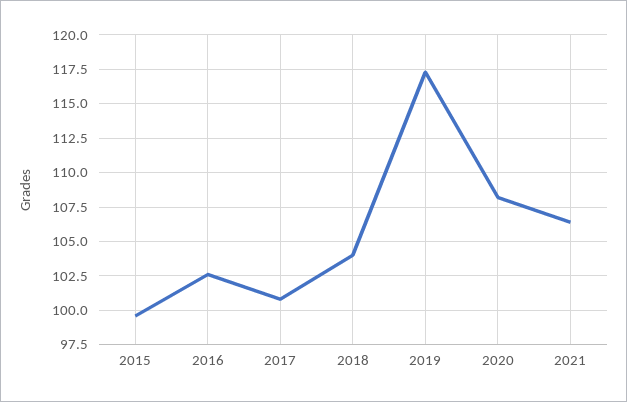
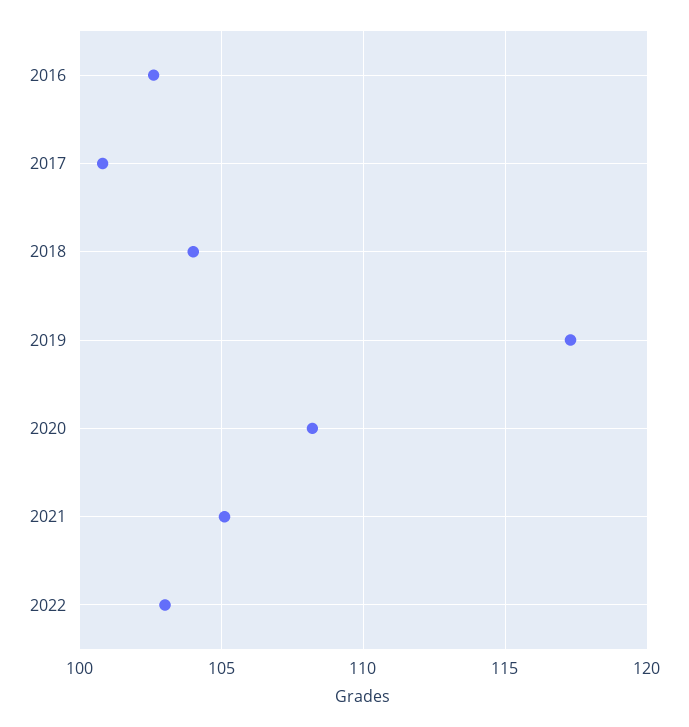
2015: 99.5 -> none
2021: 106.5 -> 105
2022: none -> 103

